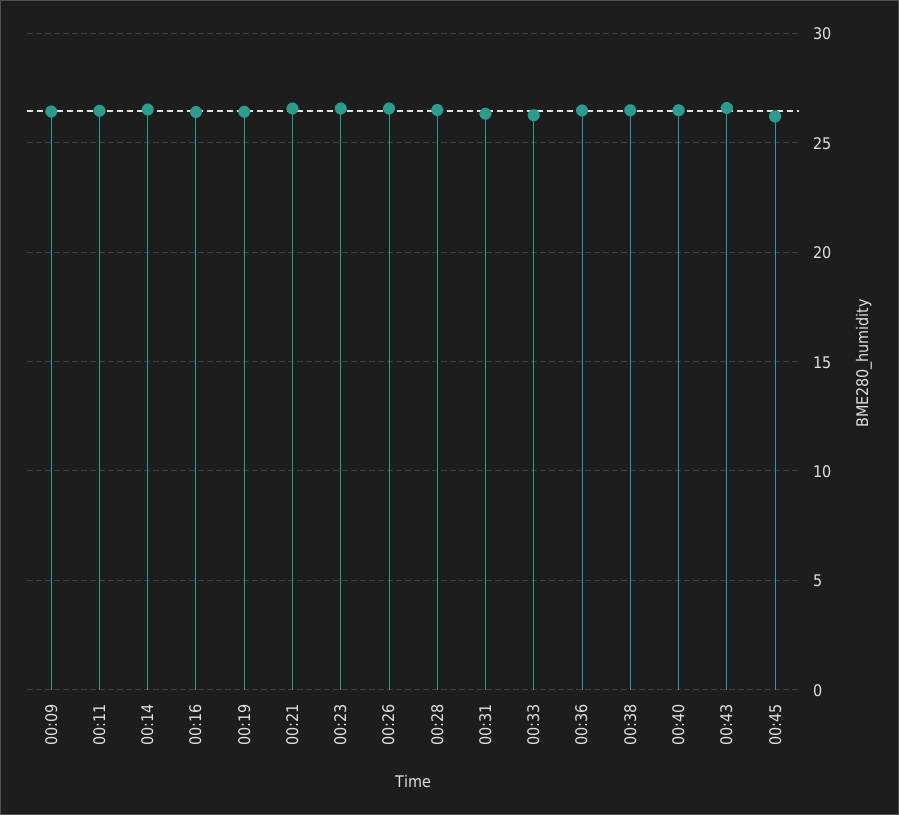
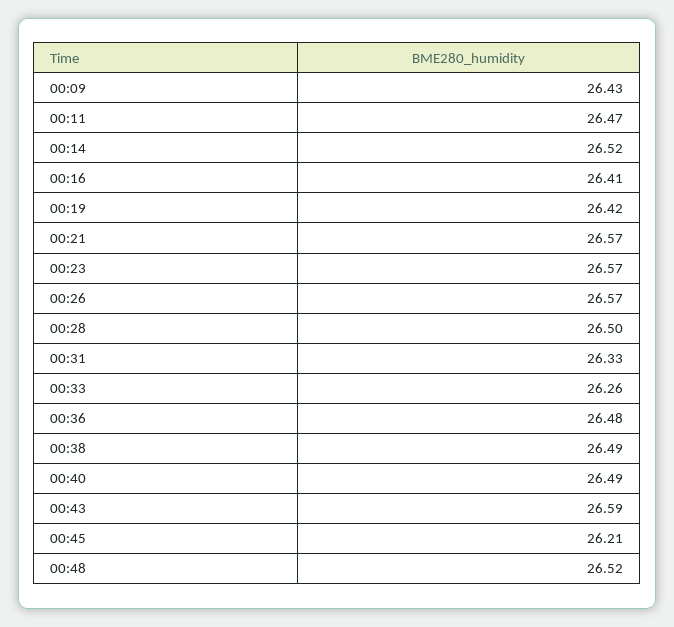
00:48: none -> 26.52

